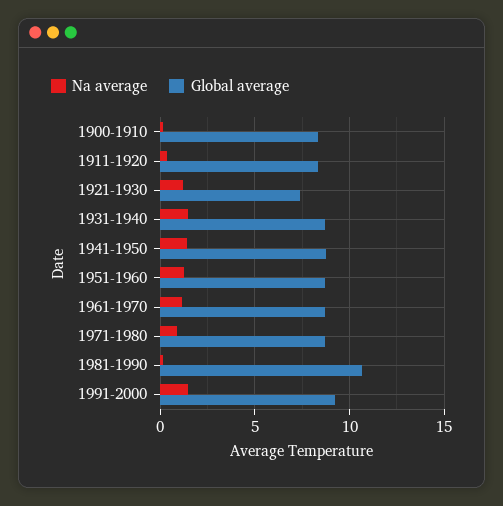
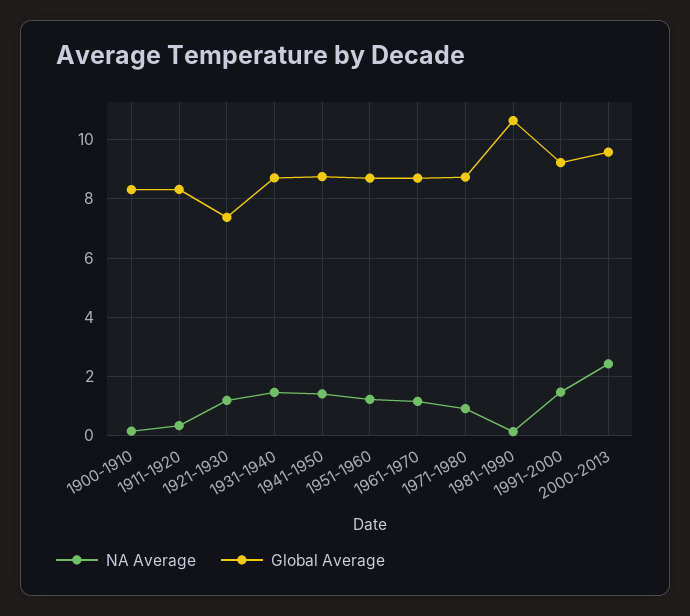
Na average, 2000-2013: none -> 2.5
Global average, 2000-2013: none -> 9.5

